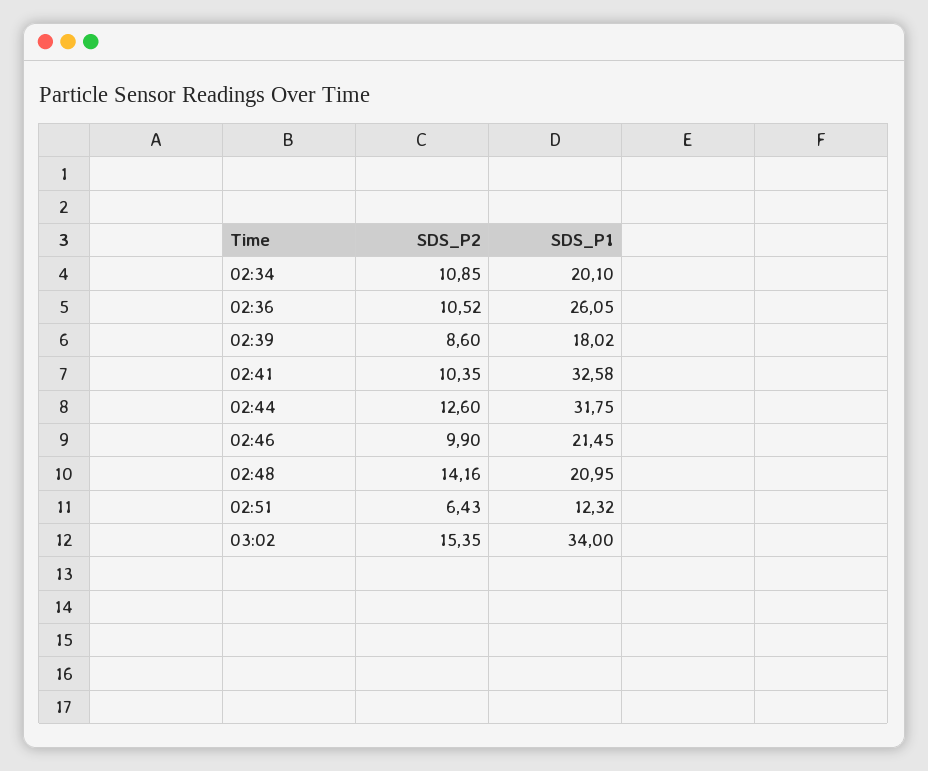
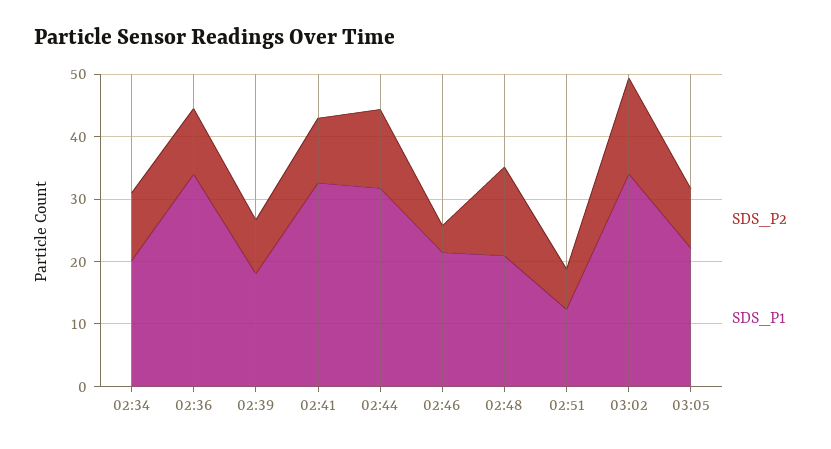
SDS_P1, 02:36: 26.05 -> 34
SDS_P2, 02:46: 9.9 -> 4
SDS_P2, 03:05: none -> 10
SDS_P1, 03:05: none -> 22

